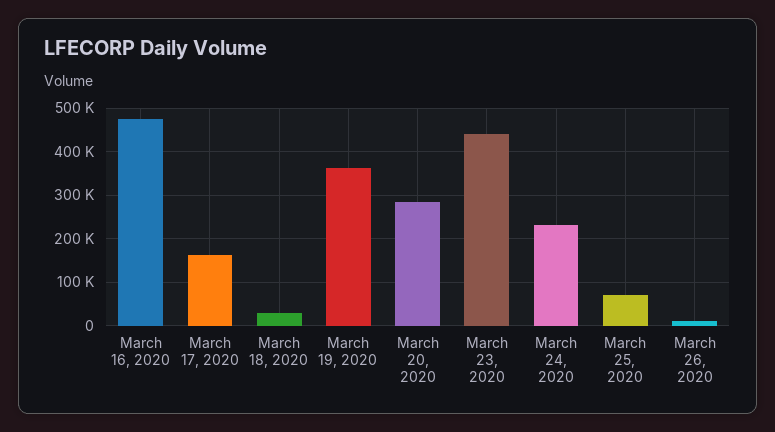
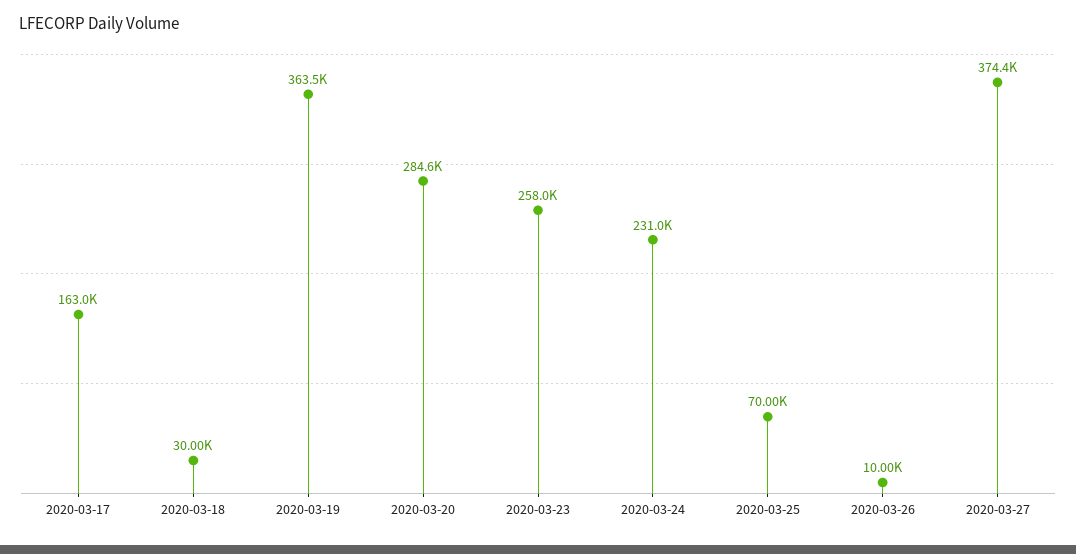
March 16, 2020: 480000 -> none
March 23, 2020: 440000 -> 258000
2020-03-27: none -> 374400

